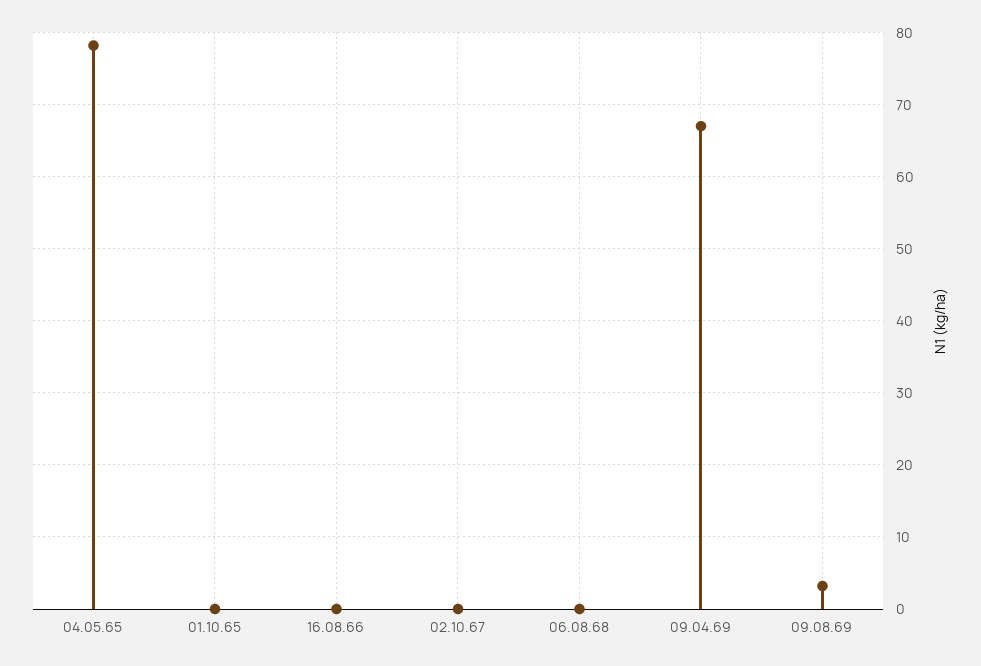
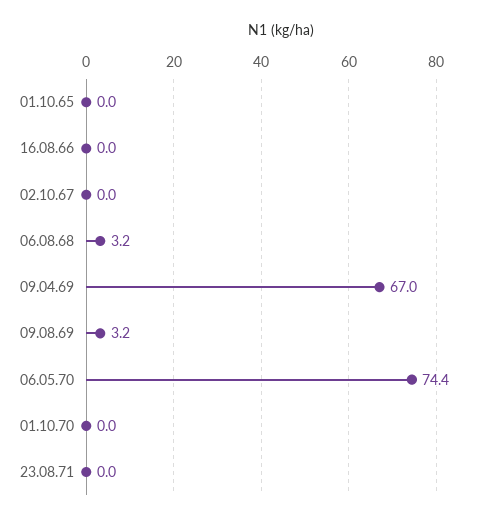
04.05.65: 78 -> none
06.08.68: 0 -> 3.2
06.05.70: none -> 74.4
01.10.70: none -> 0
23.08.71: none -> 0

